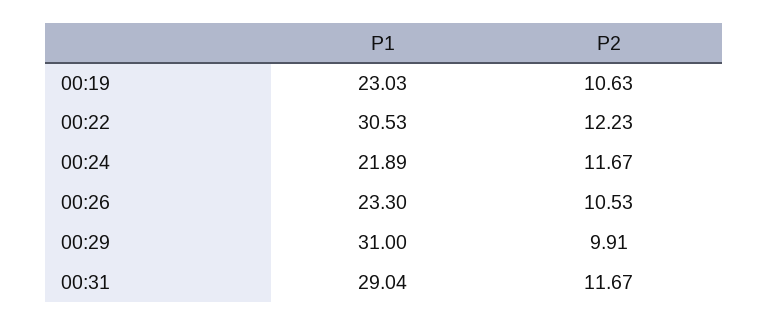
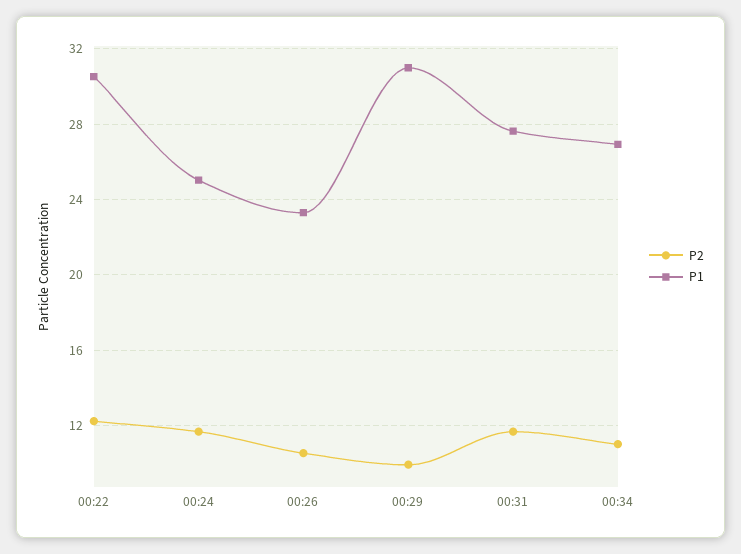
P1, 00:19: 23.03 -> none
P2, 00:19: 10.63 -> none
P1, 00:24: 21.89 -> 25
P1, 00:31: 29.04 -> 27.5
P2, 00:34: none -> 11
P1, 00:34: none -> 27

